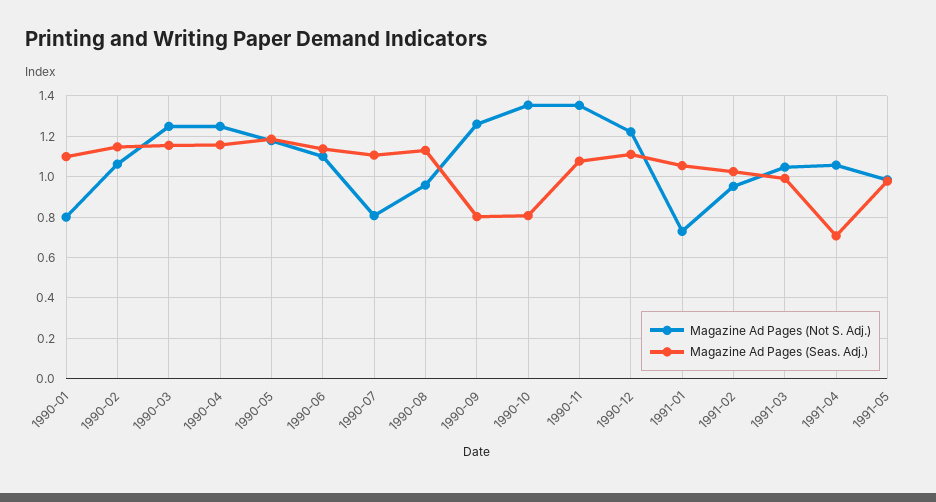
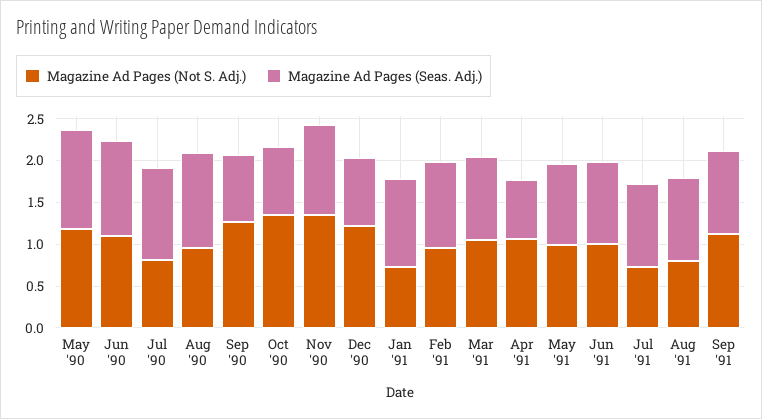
Magazine Ad Pages (Not S. Adj.), 1990-01: 0.8 -> none
Magazine Ad Pages (Seas. Adj.), 1990-01: 1.1 -> none
Magazine Ad Pages (Not S. Adj.), 1990-02: 1.05 -> none
Magazine Ad Pages (Seas. Adj.), 1990-02: 1.15 -> none
Magazine Ad Pages (Not S. Adj.), 1990-03: 1.25 -> none
Magazine Ad Pages (Seas. Adj.), 1990-03: 1.15 -> none
Magazine Ad Pages (Not S. Adj.), 1990-04: 1.25 -> none
Magazine Ad Pages (Seas. Adj.), 1990-04: 1.15 -> none
Magazine Ad Pages (Seas. Adj.), 1990-12: 1.1 -> 0.8
Magazine Ad Pages (Not S. Adj.), Jun '91: none -> 1
Magazine Ad Pages (Seas. Adj.), Jun '91: none -> 1
Magazine Ad Pages (Not S. Adj.), Jul '91: none -> 0.7
Magazine Ad Pages (Seas. Adj.), Jul '91: none -> 1
Magazine Ad Pages (Not S. Adj.), Aug '91: none -> 0.8
Magazine Ad Pages (Seas. Adj.), Aug '91: none -> 1
Magazine Ad Pages (Not S. Adj.), Sep '91: none -> 1.1
Magazine Ad Pages (Seas. Adj.), Sep '91: none -> 1

